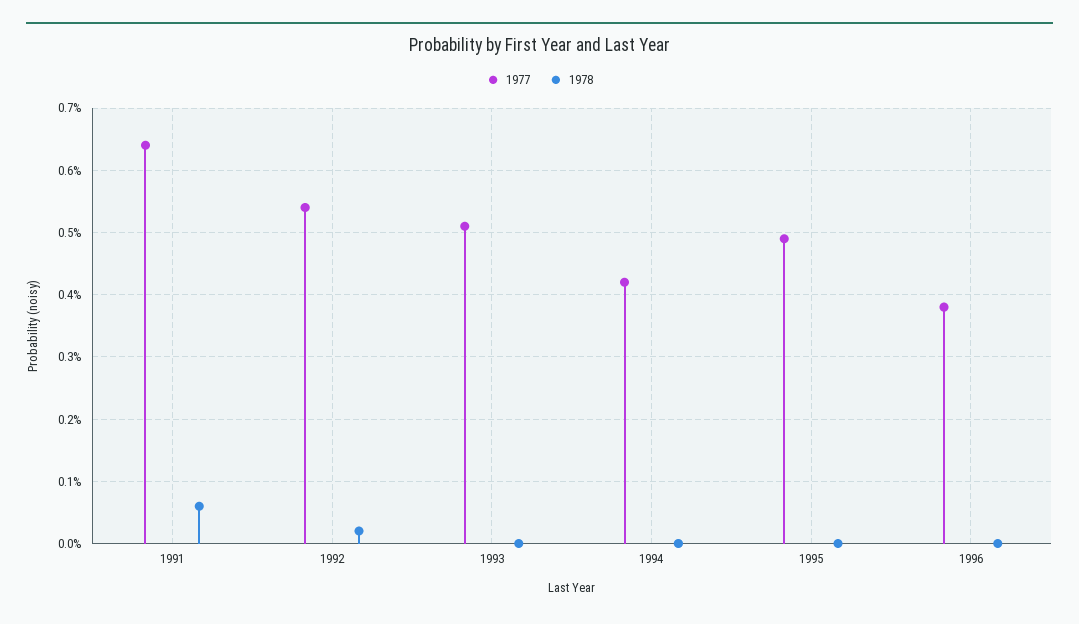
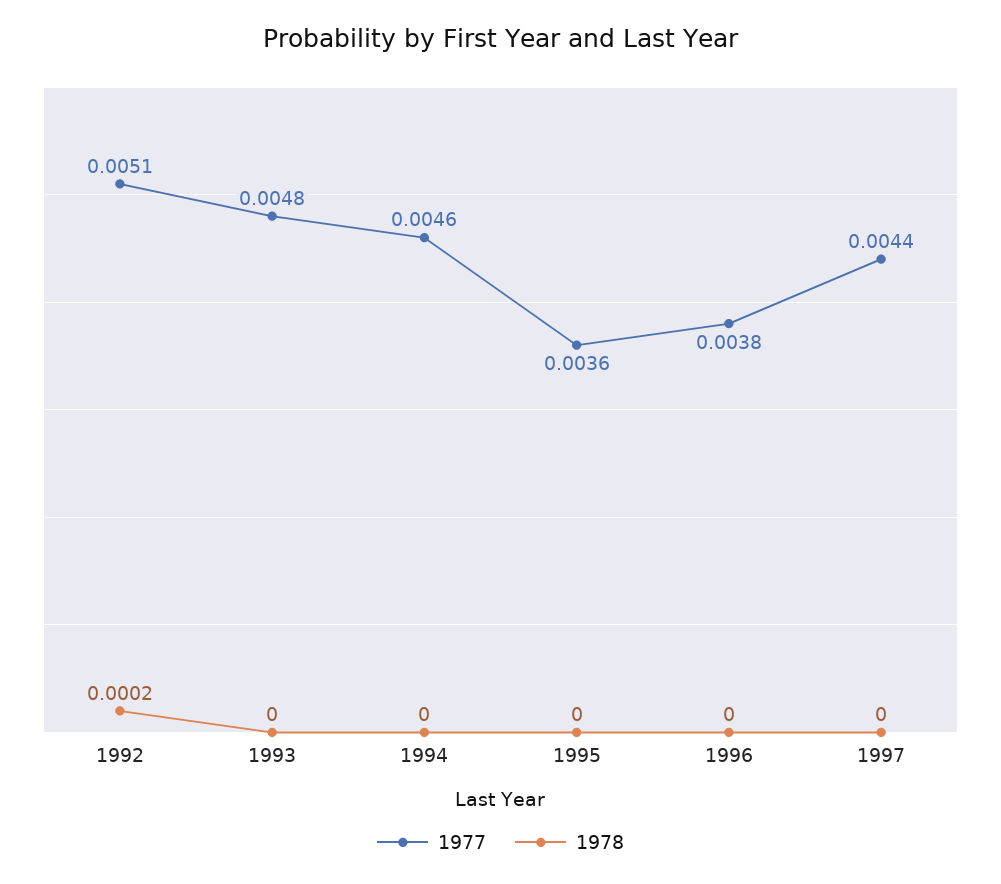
1977, 1991: 0.0064 -> none
1978, 1991: 0.0006 -> none
1977, 1992: 0.0054 -> 0.0051
1977, 1993: 0.0051 -> 0.0048
1977, 1994: 0.0042 -> 0.0046
1977, 1995: 0.0049 -> 0.0036
1977, 1997: none -> 0.0044
1978, 1997: none -> 0

